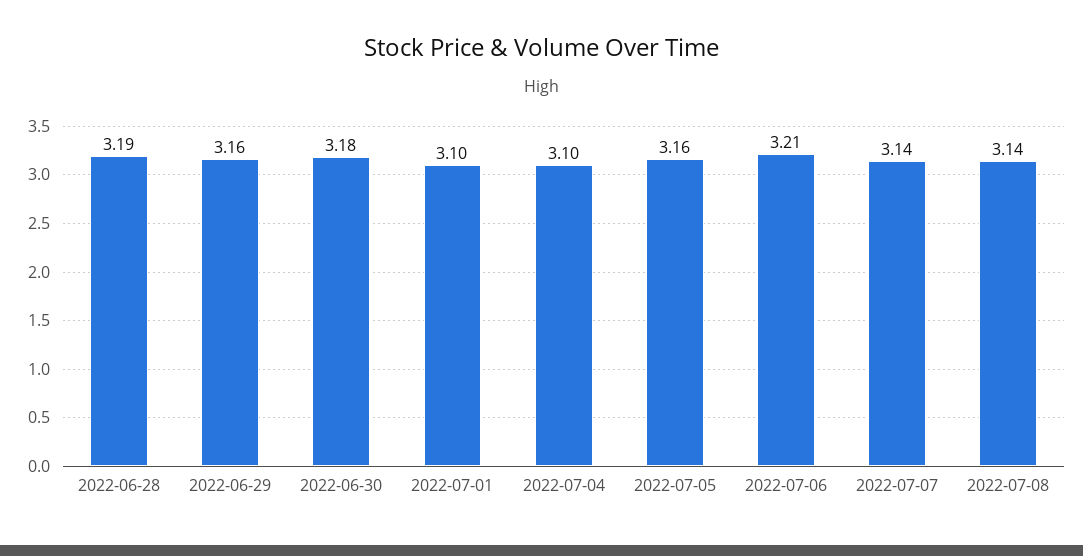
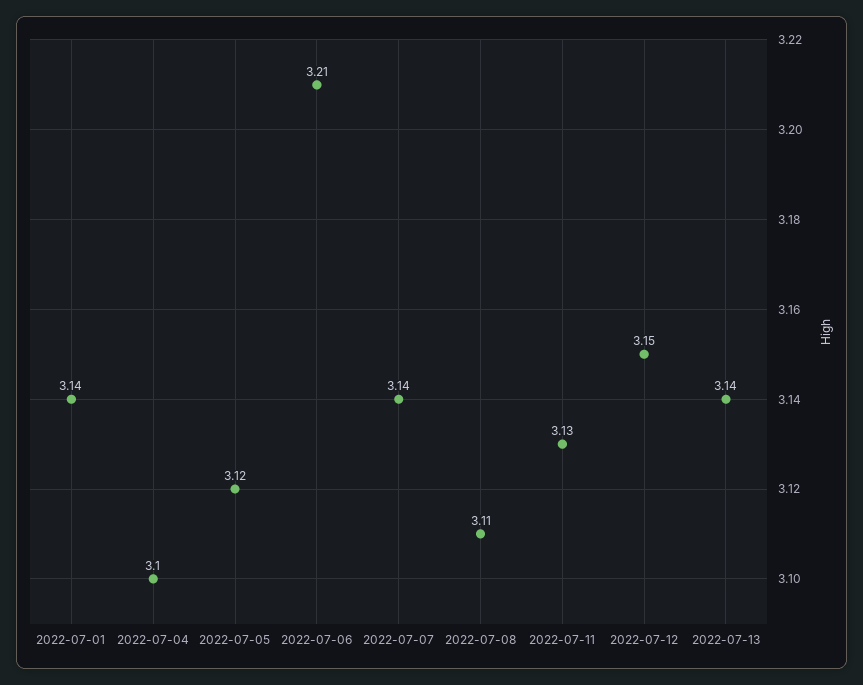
2022-06-28: 3.19 -> none
2022-06-29: 3.16 -> none
2022-06-30: 3.18 -> none
2022-07-01: 3.1 -> 3.14
2022-07-05: 3.16 -> 3.12
2022-07-08: 3.14 -> 3.11
2022-07-11: none -> 3.13
2022-07-12: none -> 3.15
2022-07-13: none -> 3.14

